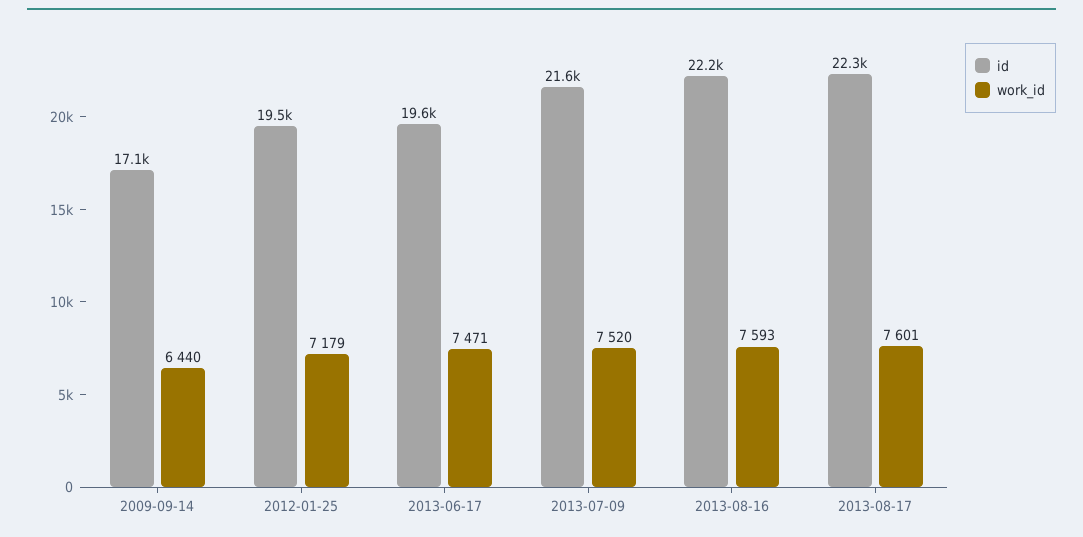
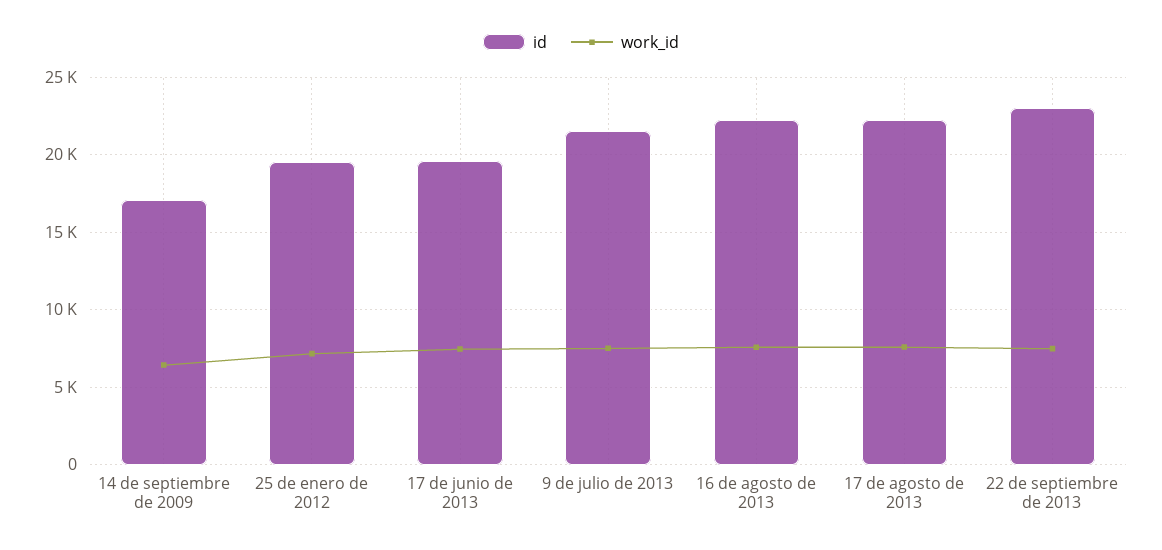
id, 22 de septiembre de 2013: none -> 23000
work_id, 22 de septiembre de 2013: none -> 7500

